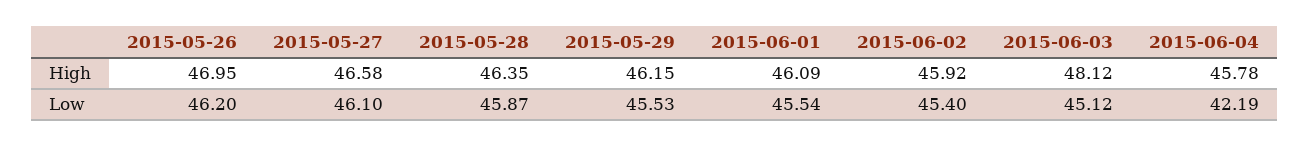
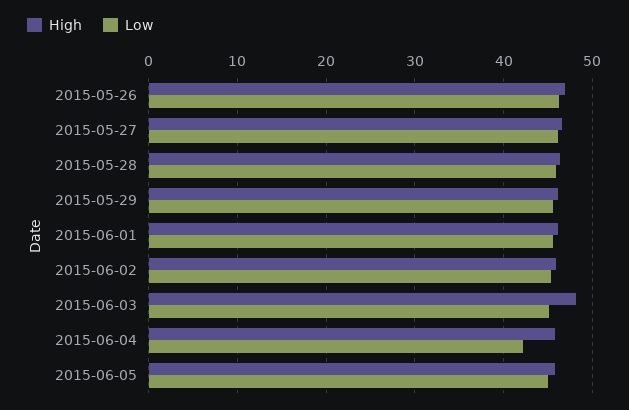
High, 2015-06-05: none -> 46
Low, 2015-06-05: none -> 45

